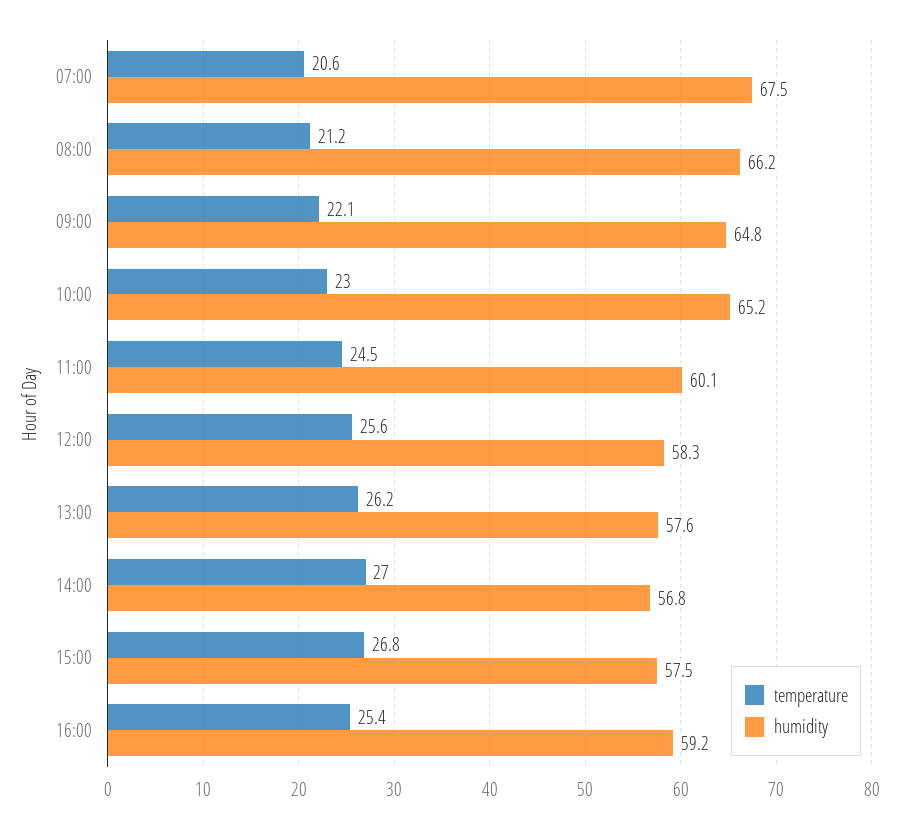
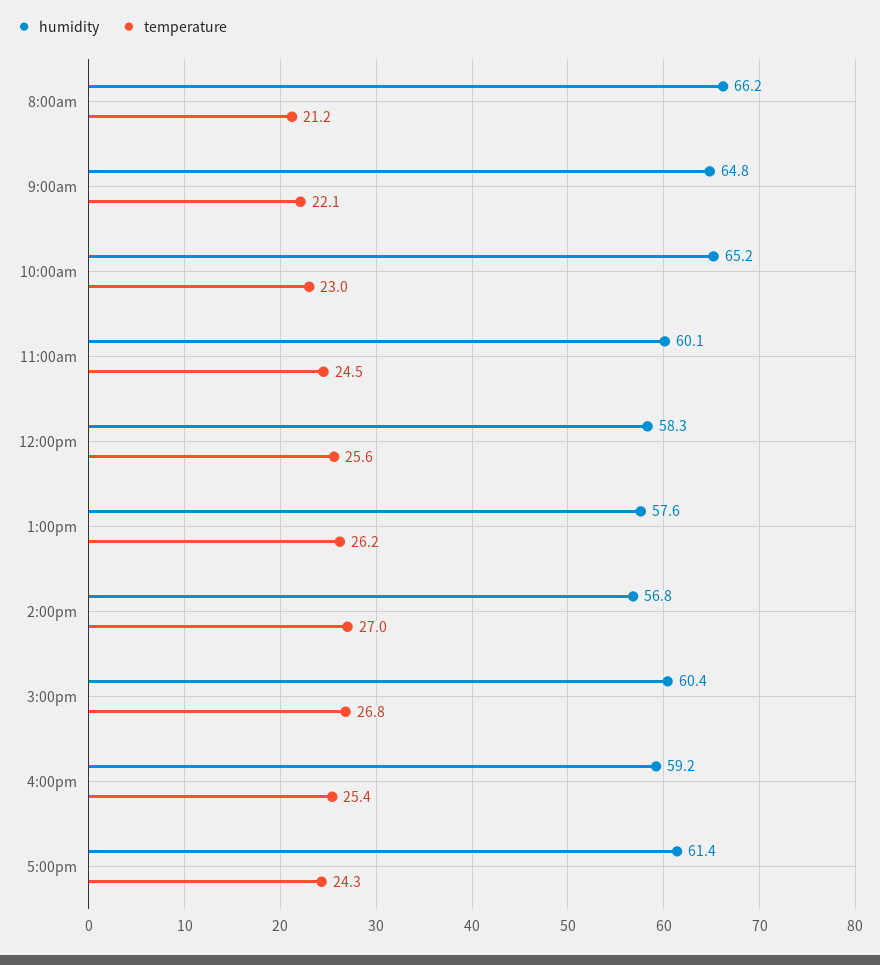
temperature, 07:00: 20.6 -> none
humidity, 07:00: 67.5 -> none
humidity, 15:00: 57.5 -> 60.4
humidity, 5:00pm: none -> 61.4
temperature, 5:00pm: none -> 24.3

